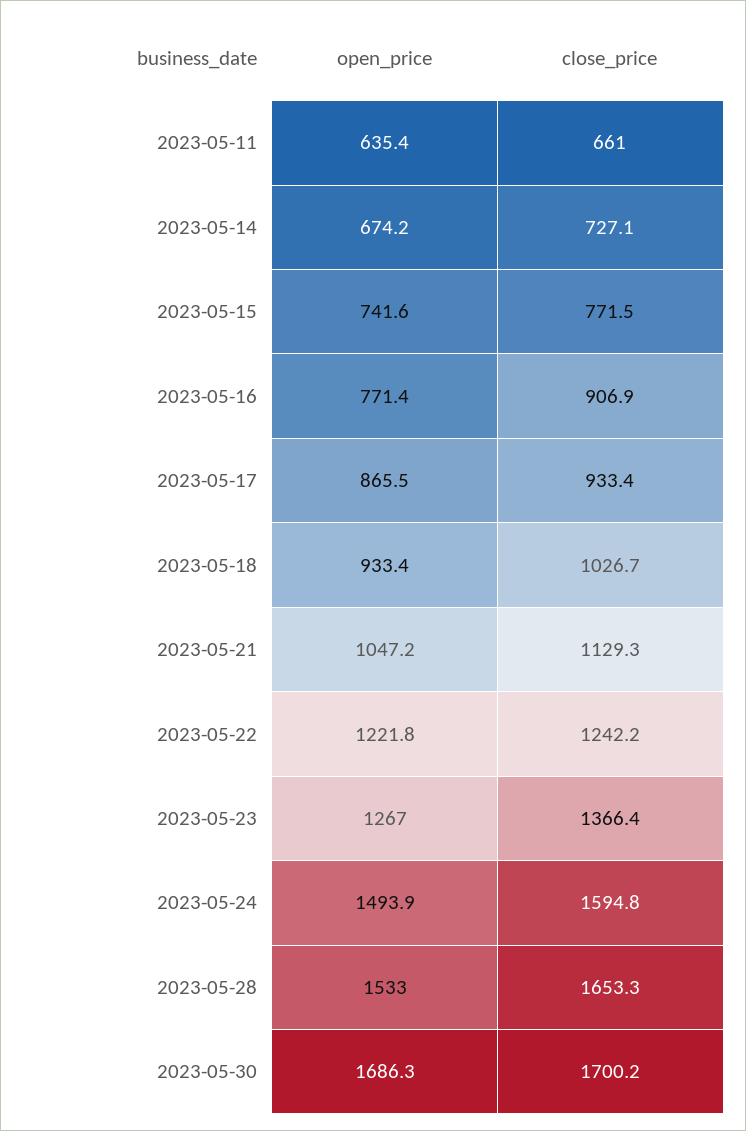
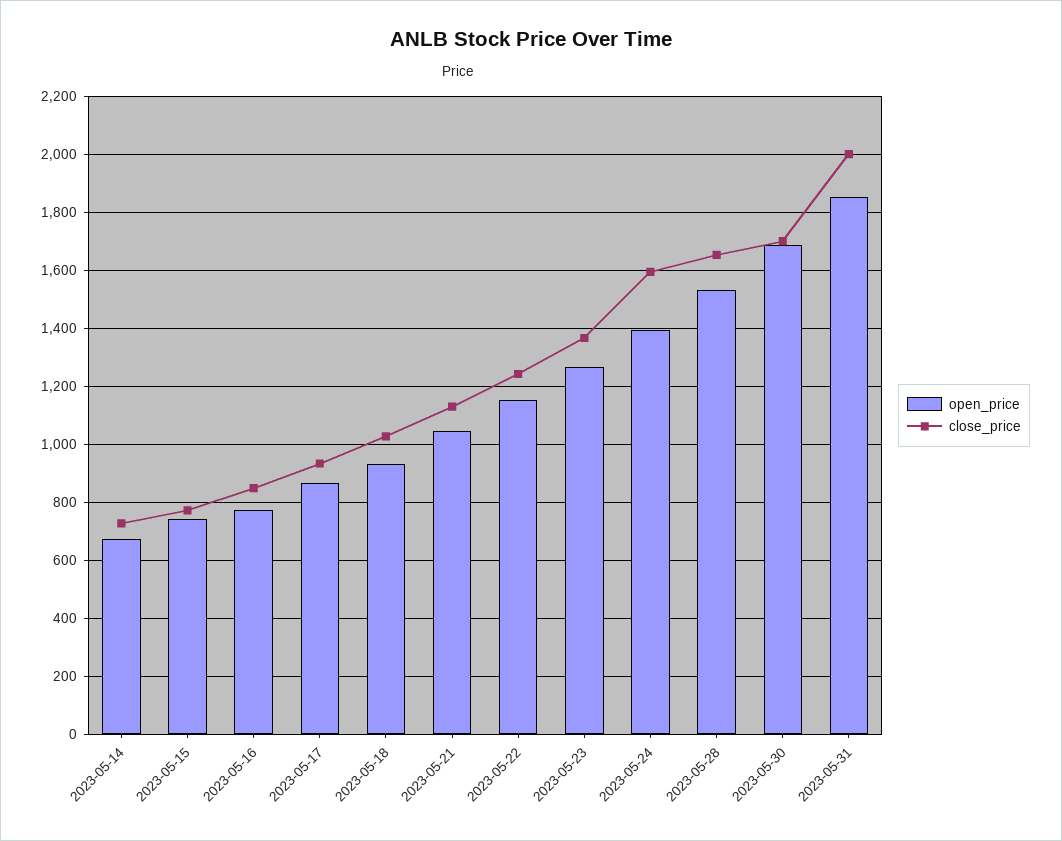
open_price, 2023-05-11: 635.4 -> none
close_price, 2023-05-11: 661 -> none
close_price, 2023-05-16: 906.9 -> 850
open_price, 2023-05-22: 1221.8 -> 1150
open_price, 2023-05-24: 1493.9 -> 1400
open_price, 2023-05-31: none -> 1850
close_price, 2023-05-31: none -> 2000

